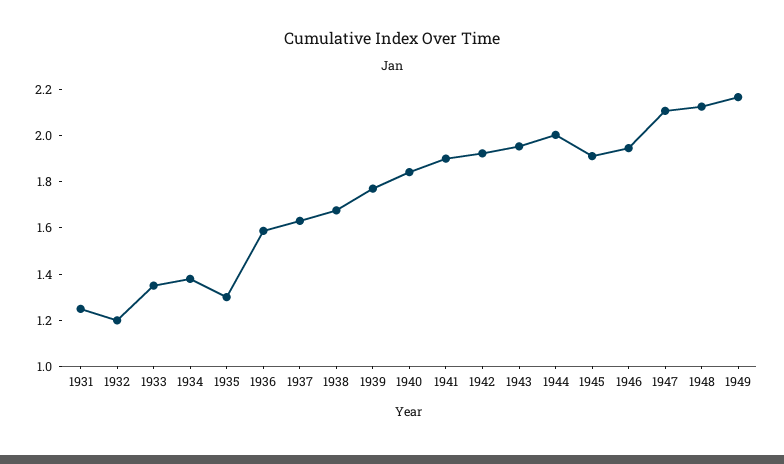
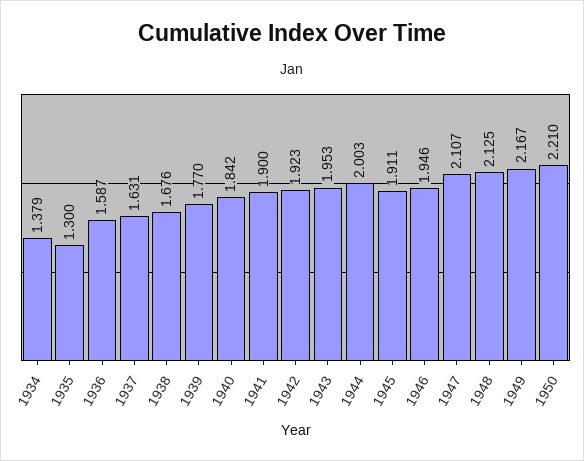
1931: 1.25 -> none
1932: 1.2 -> none
1933: 1.35 -> none
1950: none -> 2.21

